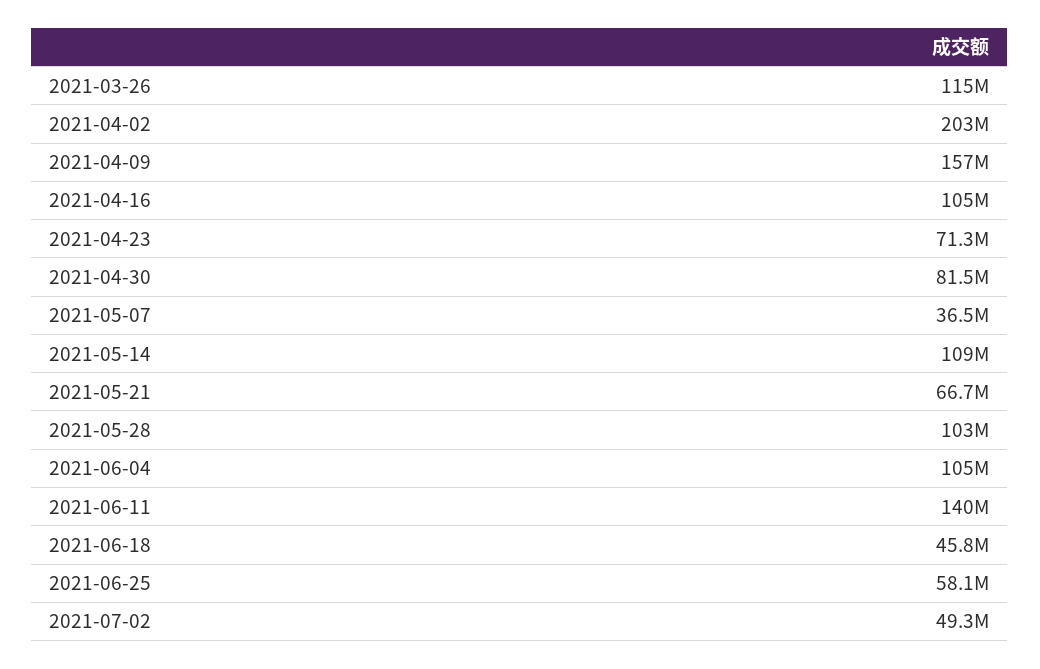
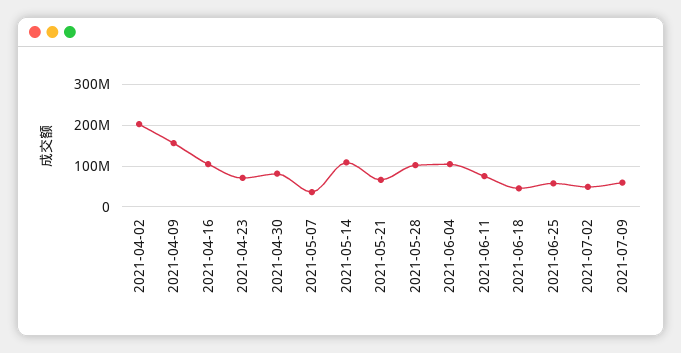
2021-03-26: 115000000 -> none
2021-06-11: 140000000 -> 80000000
2021-07-09: none -> 60000000

